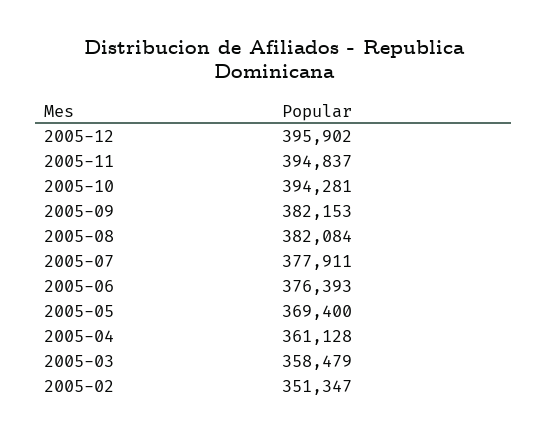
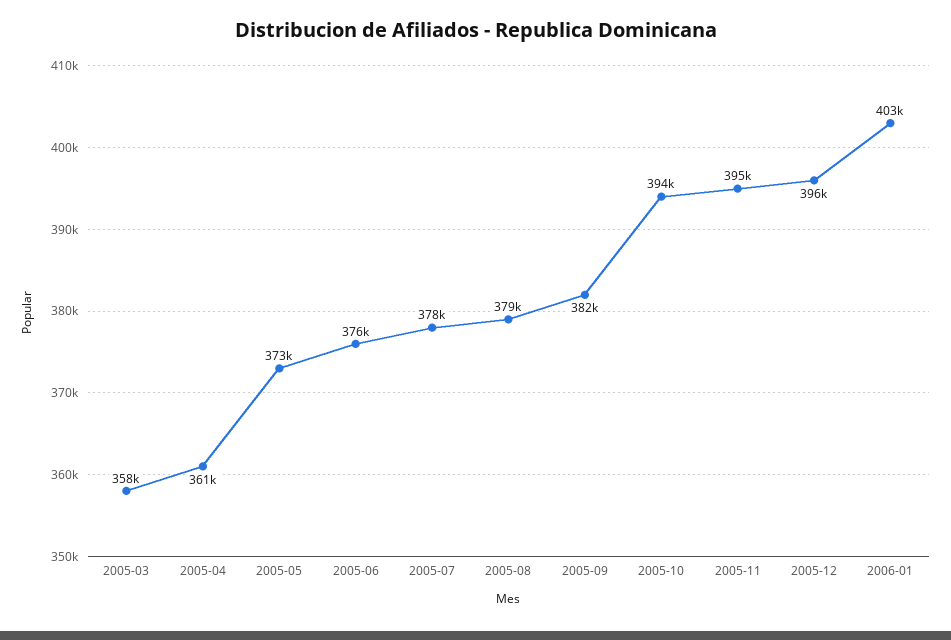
2005-08: 382084 -> 379000
2005-05: 369400 -> 373000
2005-02: 351347 -> none
2006-01: none -> 403000

